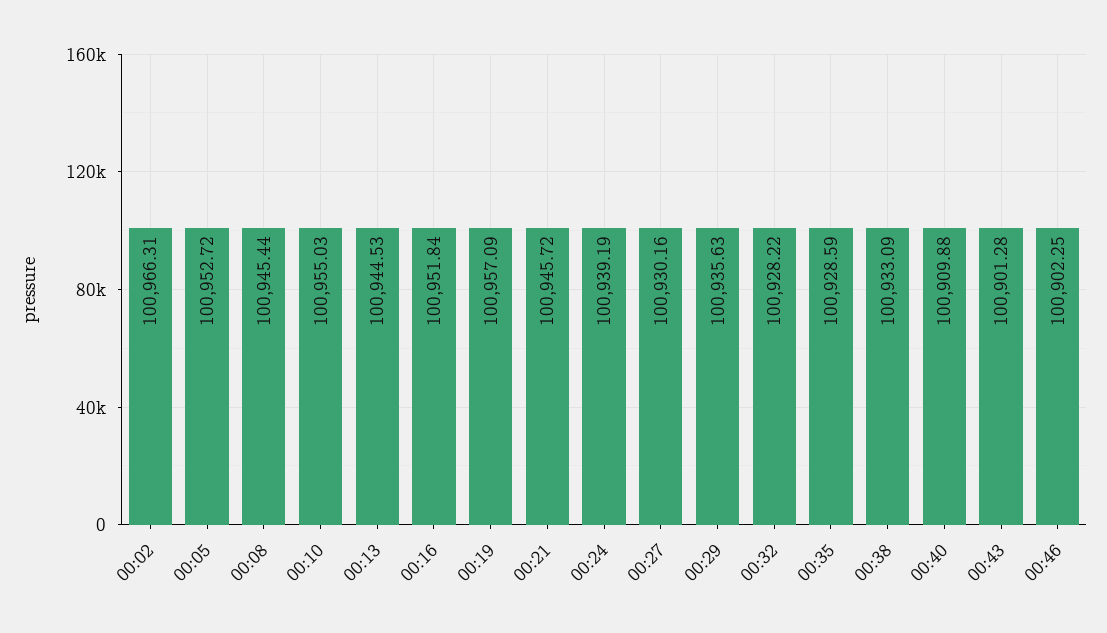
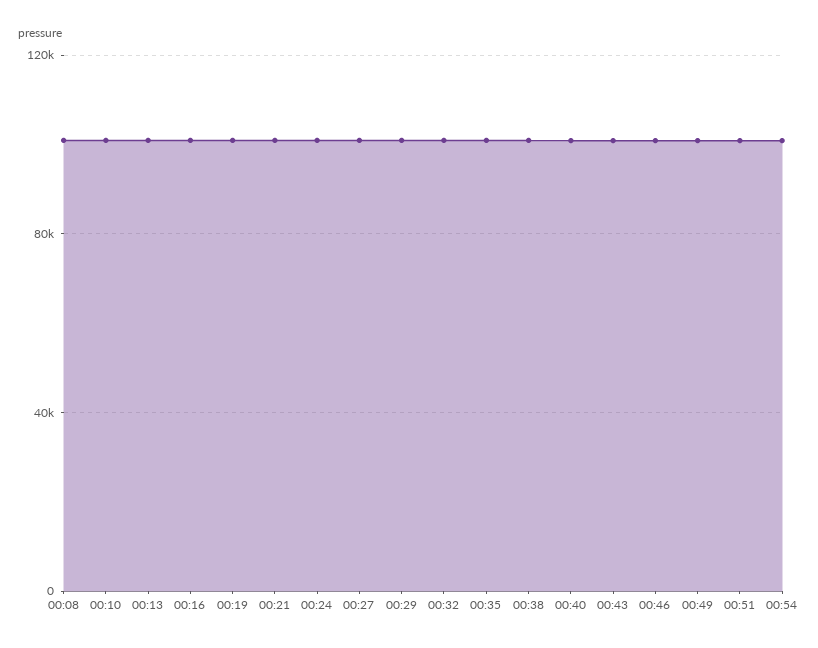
00:02: 100966.31 -> none
00:05: 100952.72 -> none
00:49: none -> 100000
00:51: none -> 100000
00:54: none -> 100000

